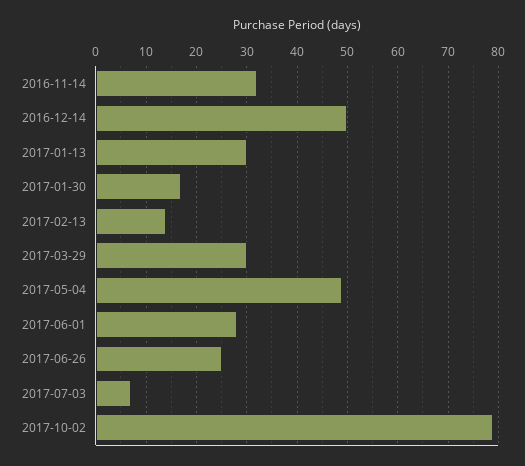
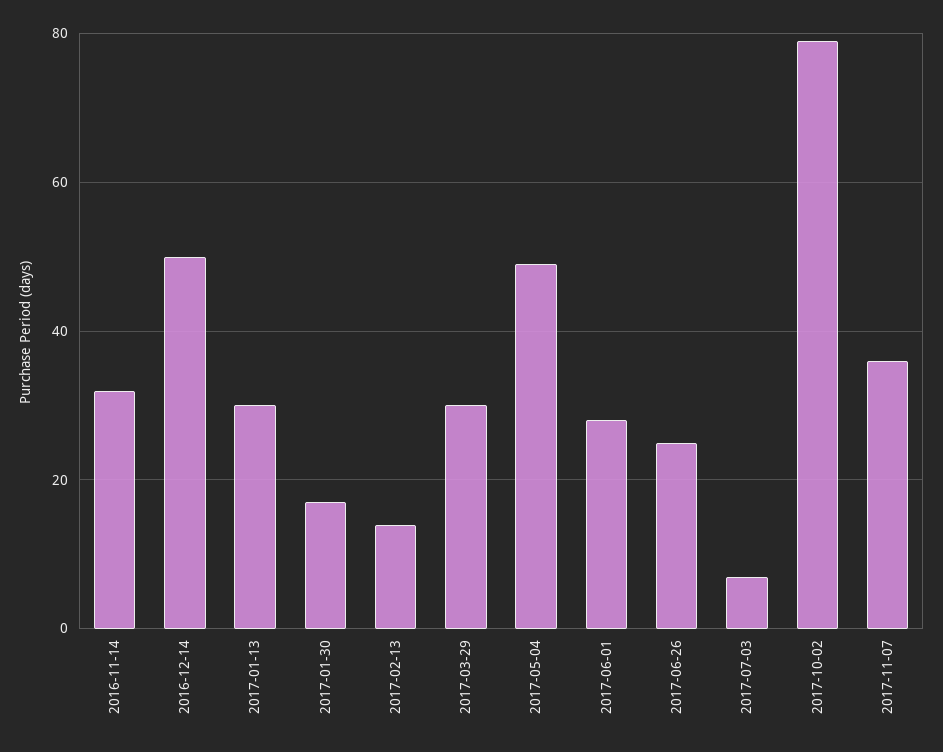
2017-11-07: none -> 35

